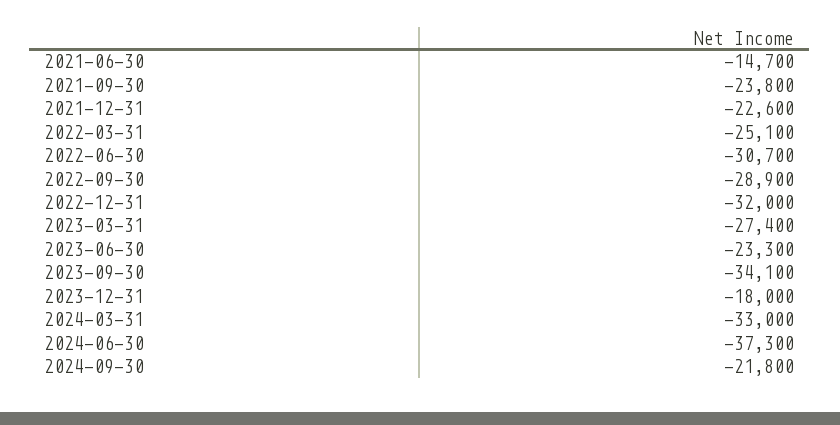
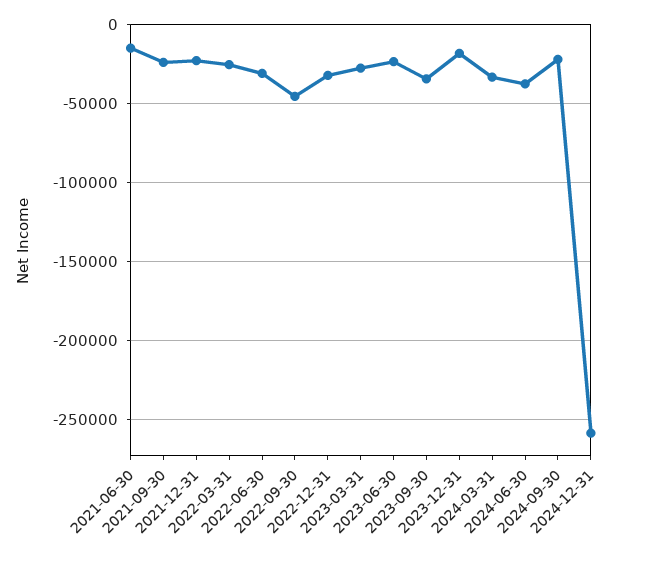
2022-09-30: -28900 -> -45000
2024-12-31: none -> -260000

